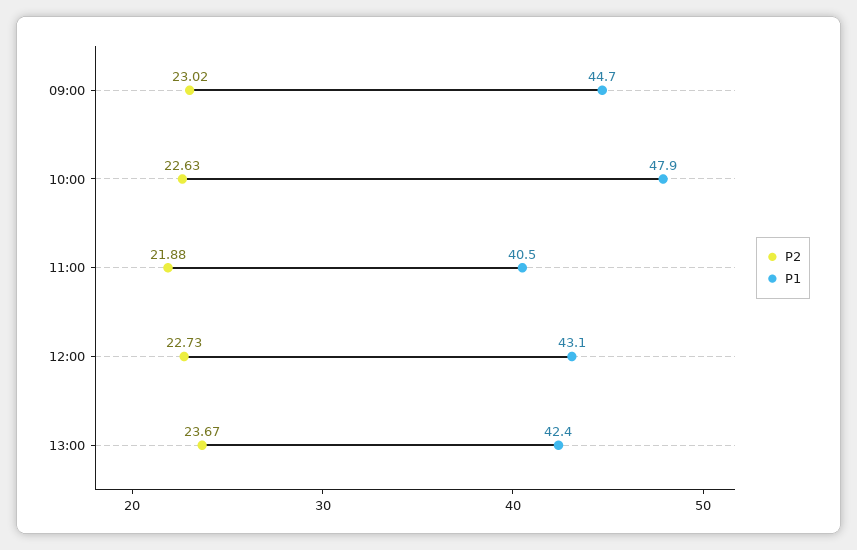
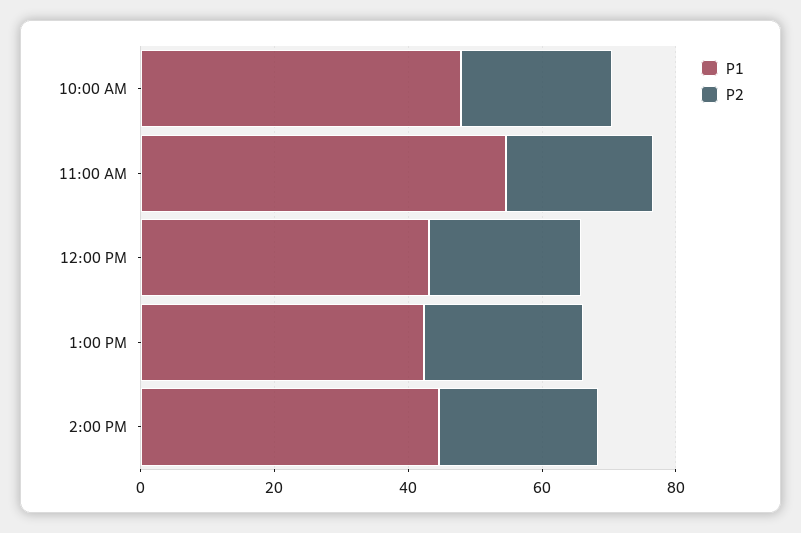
P2, 09:00: 23.02 -> none
P1, 09:00: 44.7 -> none
P1, 11:00: 40.5 -> 55
P1, 2:00 PM: none -> 45
P2, 2:00 PM: none -> 25

